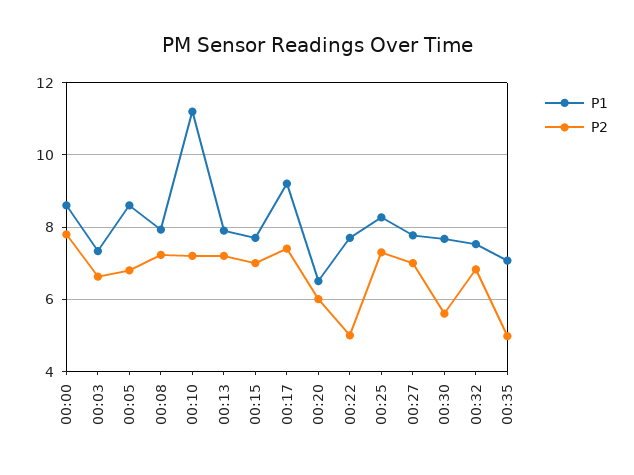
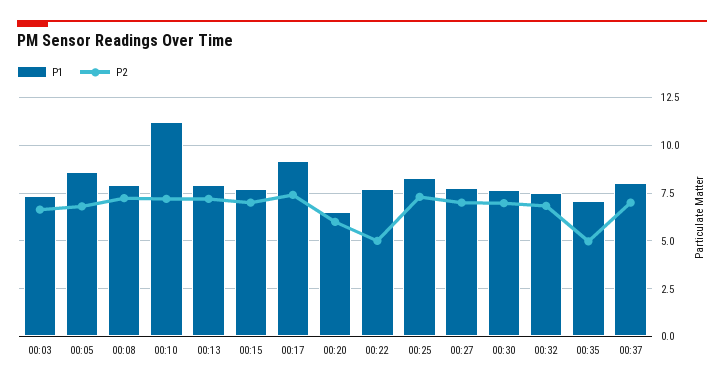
P1, 00:00: 8.6 -> none
P2, 00:00: 7.8 -> none
P2, 00:30: 5.6 -> 7
P1, 00:37: none -> 8
P2, 00:37: none -> 7

